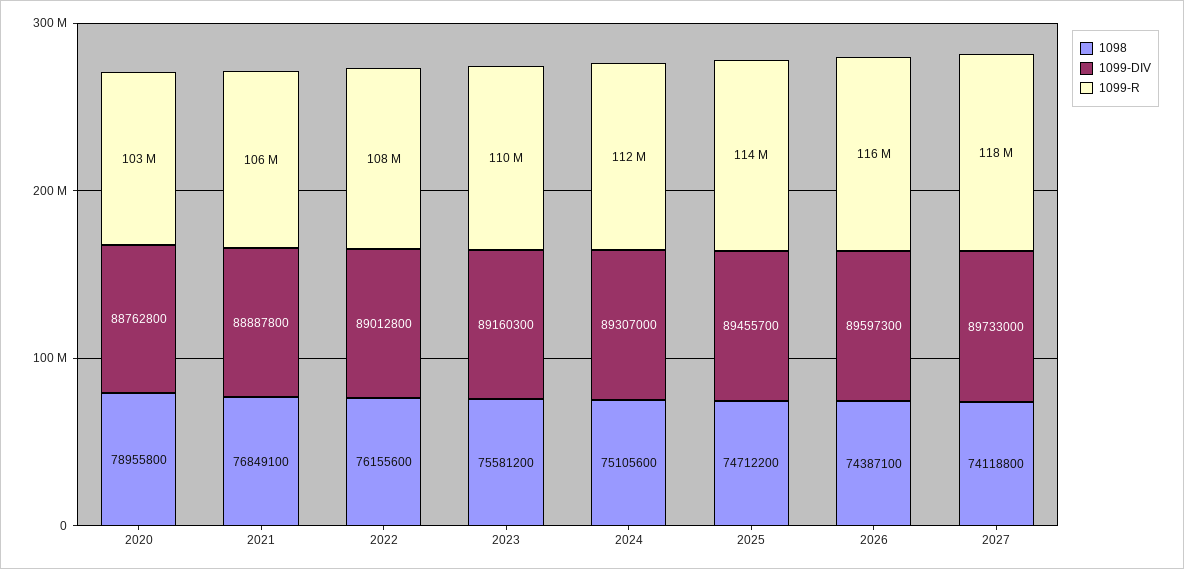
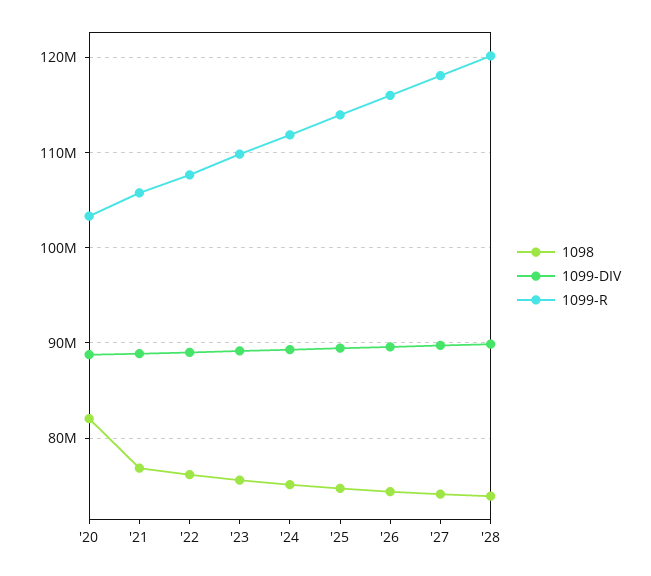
1098, 2020: 78955800 -> 82000000
1098, '28: none -> 74000000
1099-DIV, '28: none -> 90000000
1099-R, '28: none -> 120000000

